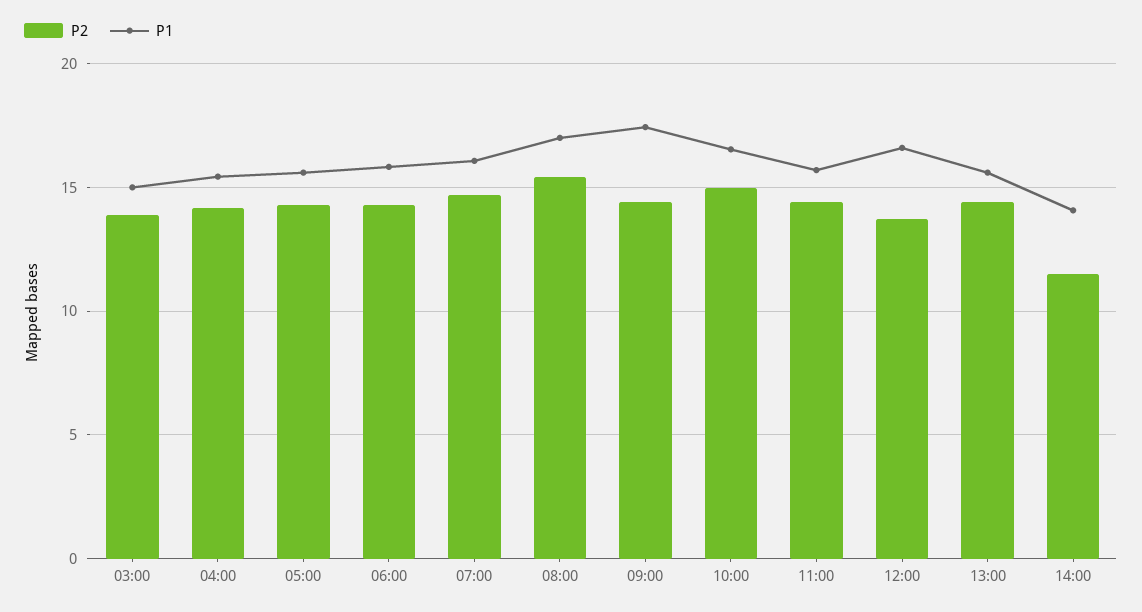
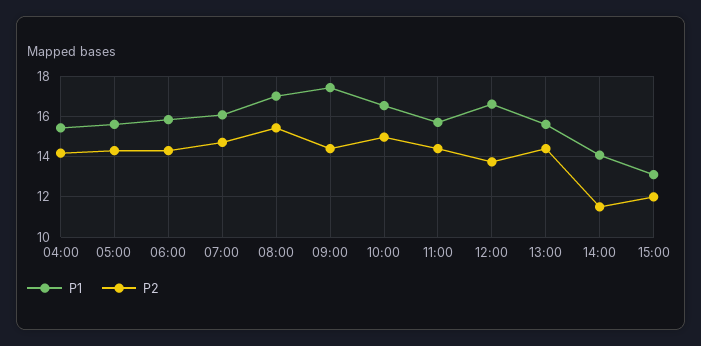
P2, 03:00: 14 -> none
P1, 03:00: 15 -> none
P1, 15:00: none -> 13
P2, 15:00: none -> 12

